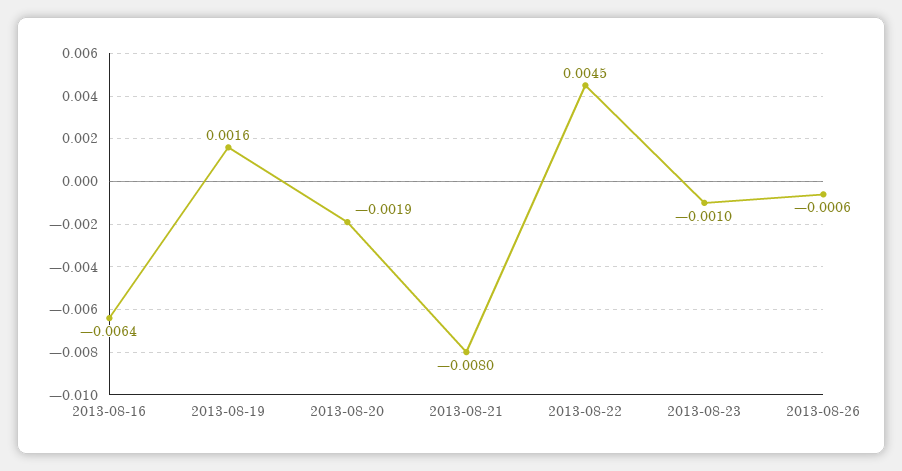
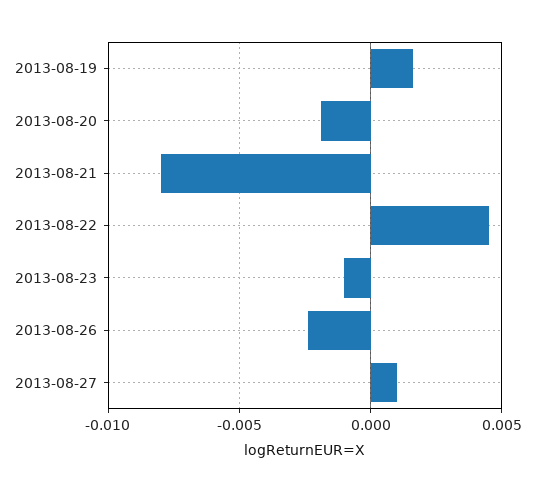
2013-08-16: -0.0064 -> none
2013-08-26: -0.0006 -> -0.0025
2013-08-27: none -> 0.001

